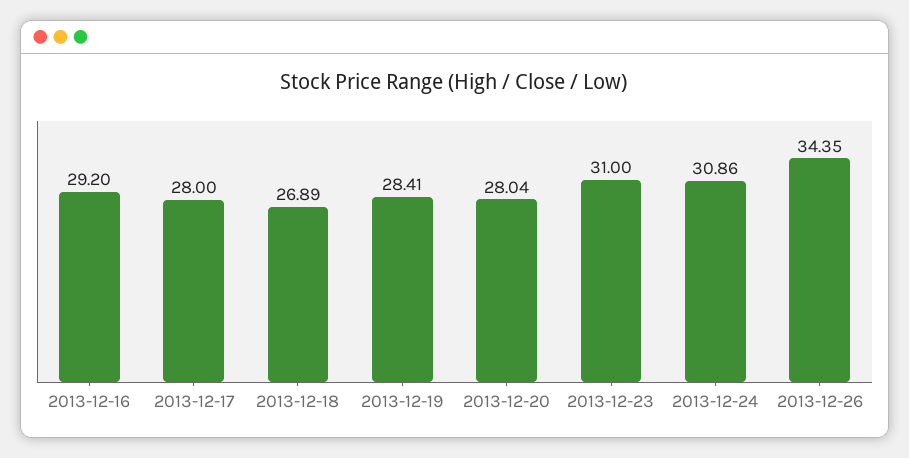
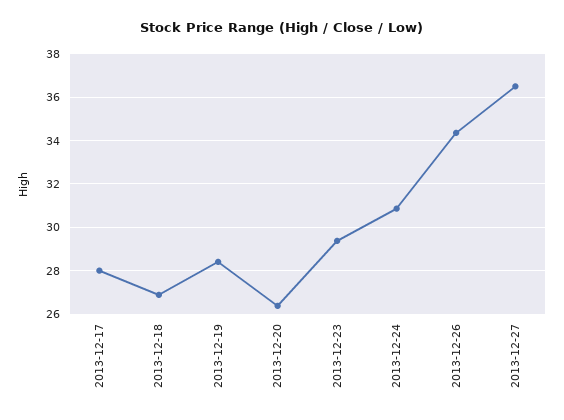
2013-12-16: 29.2 -> none
2013-12-20: 28.04 -> 26.5
2013-12-23: 31 -> 29.5
2013-12-27: none -> 36.5

